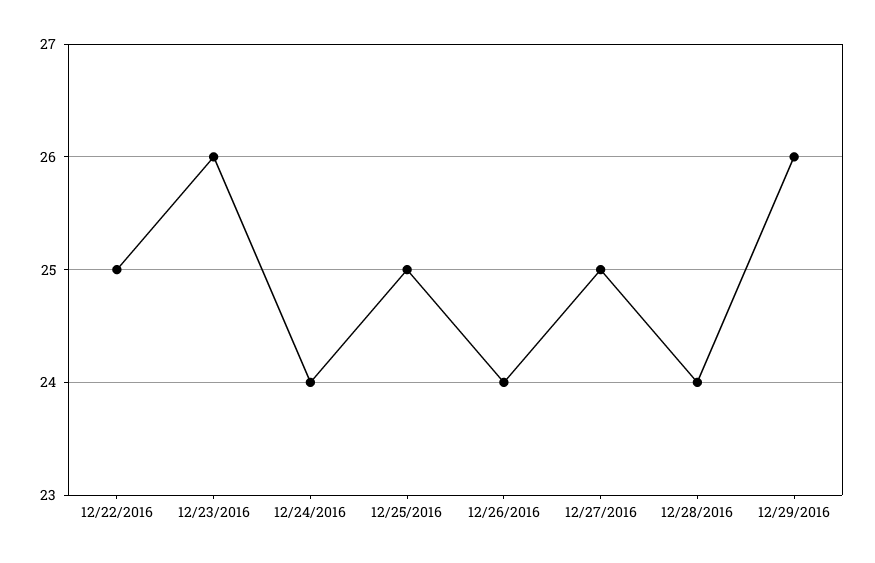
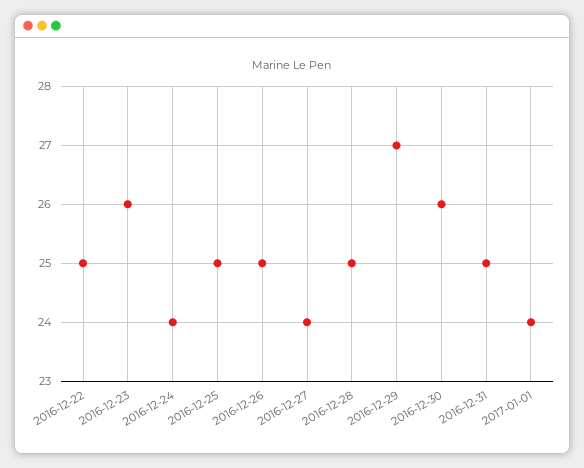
12/26/2016: 24 -> 25
12/27/2016: 25 -> 24
12/28/2016: 24 -> 25
12/29/2016: 26 -> 27
2016-12-30: none -> 26
2016-12-31: none -> 25
2017-01-01: none -> 24

